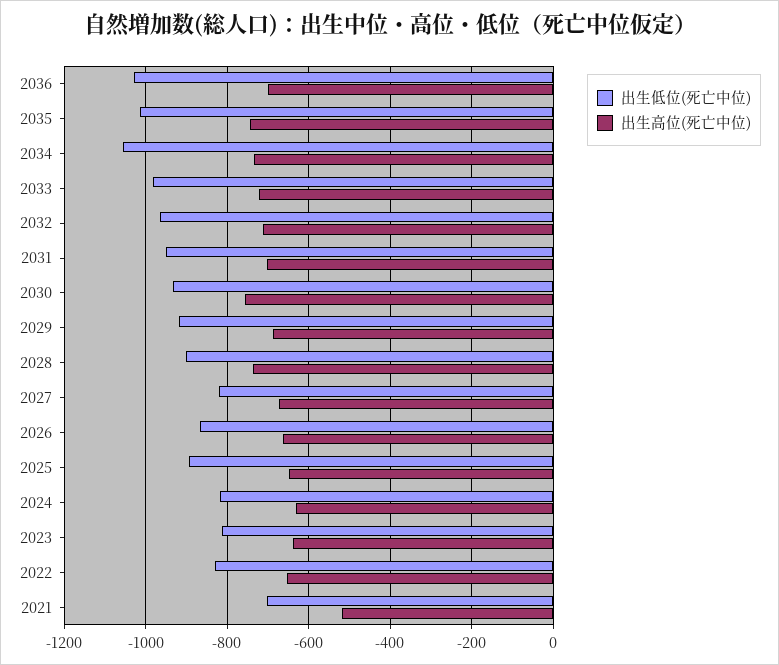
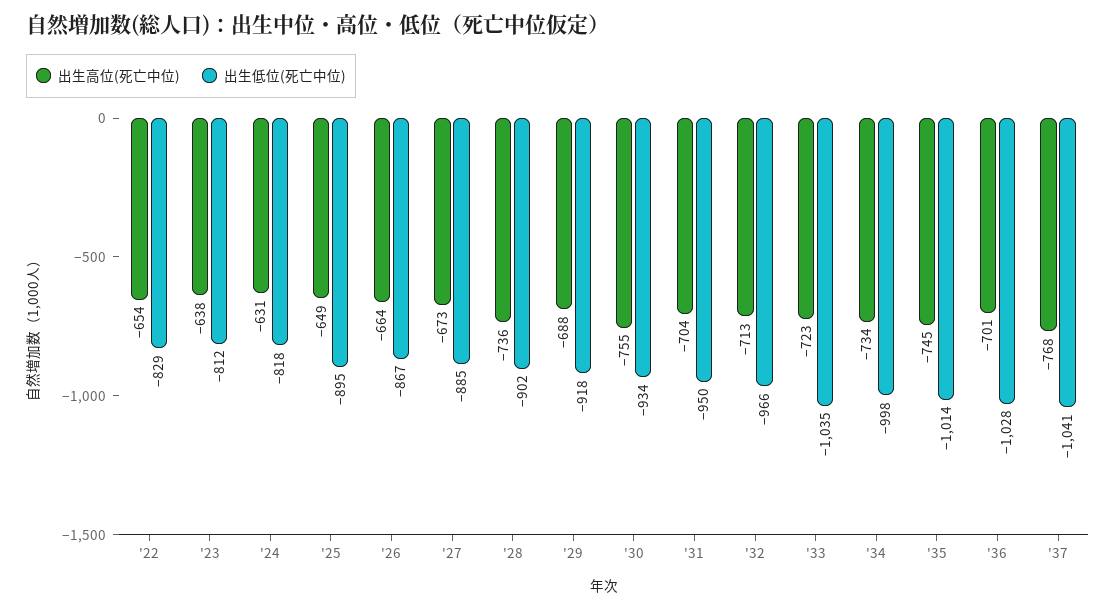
出生低位(死亡中位), 2034: -1060 -> -998
出生低位(死亡中位), 2033: -980 -> -1035
出生低位(死亡中位), 2027: -820 -> -885
出生低位(死亡中位), 2021: -700 -> none
出生高位(死亡中位), 2021: -520 -> none
出生高位(死亡中位), '37: none -> -768
出生低位(死亡中位), '37: none -> -1041

